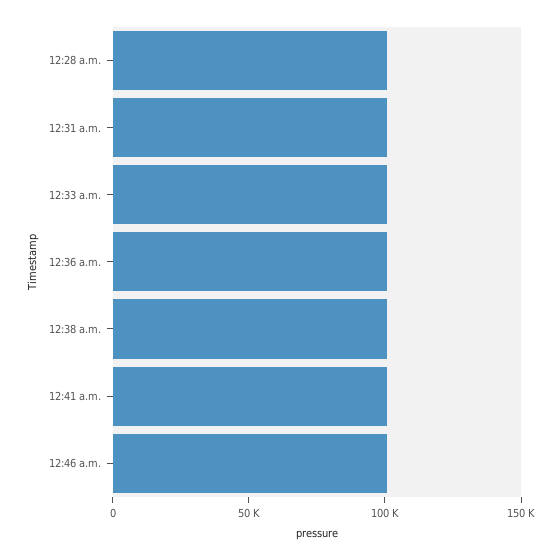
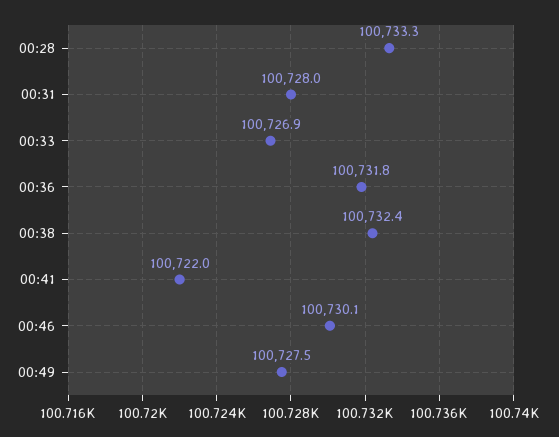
00:49: none -> 100727.5

